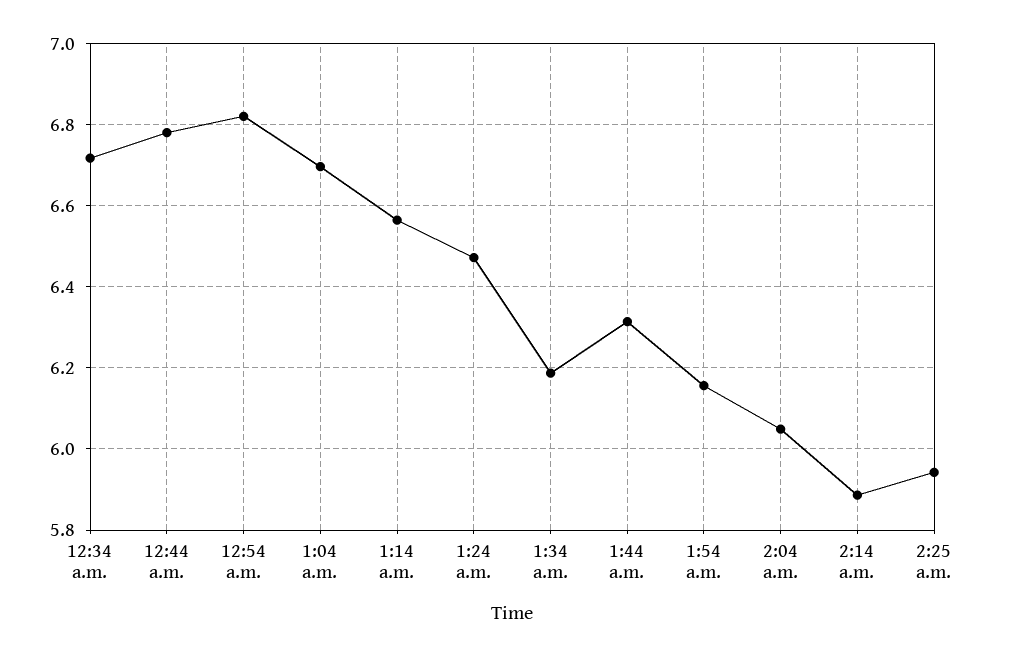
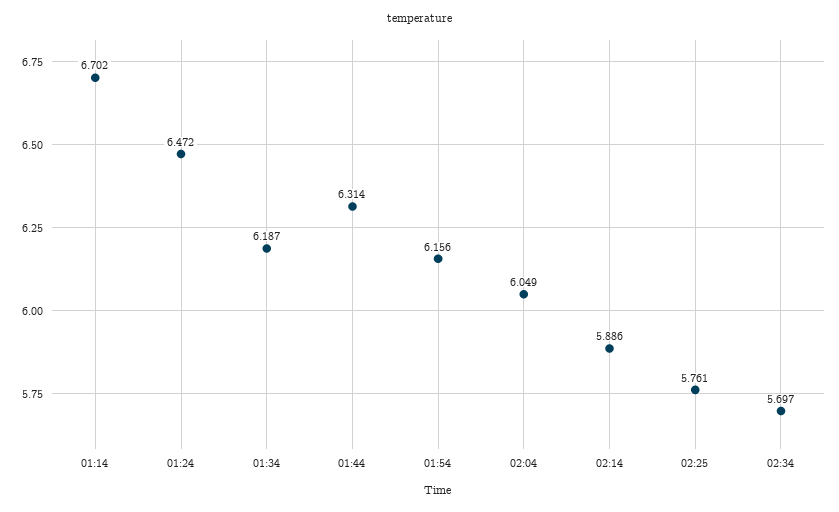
12:34 a.m.: 6.72 -> none
12:44 a.m.: 6.78 -> none
12:54 a.m.: 6.82 -> none
1:04 a.m.: 6.7 -> none
1:14 a.m.: 6.56 -> 6.702
2:25 a.m.: 5.94 -> 5.761
02:34: none -> 5.697

